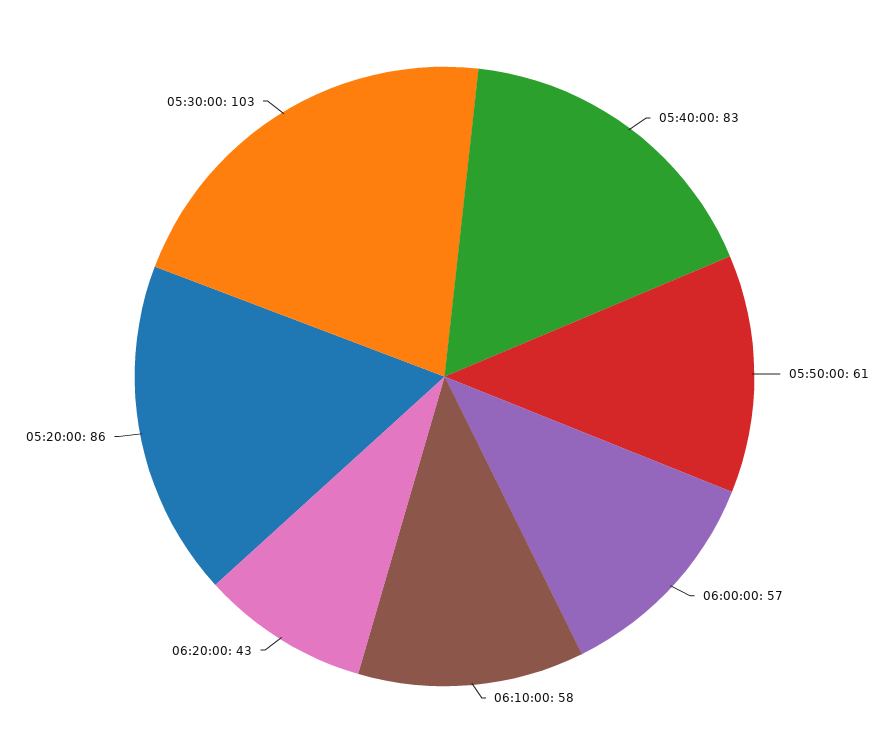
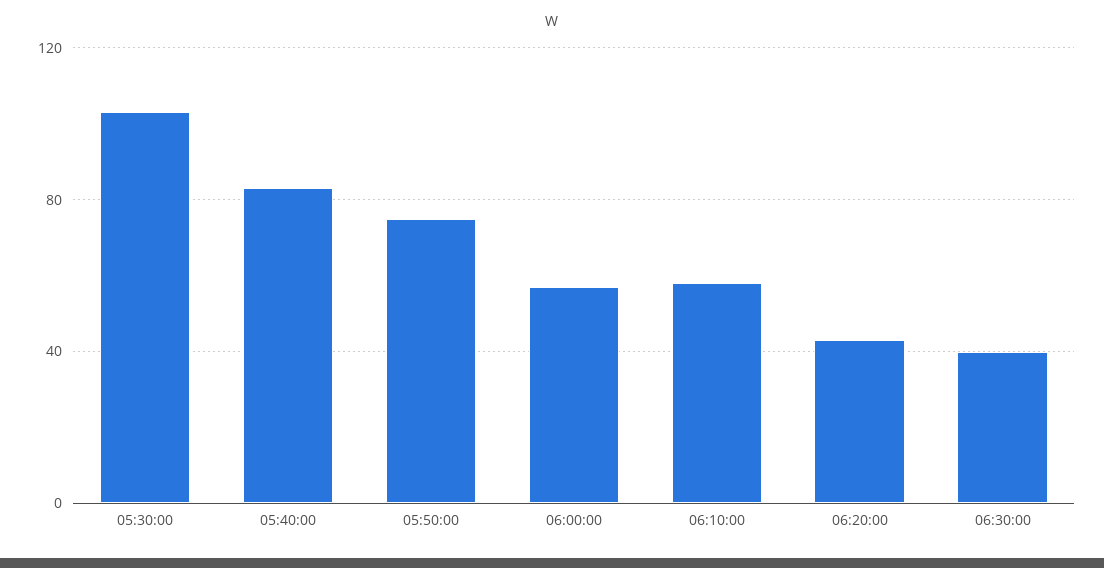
05:50:00: 61 -> 75
05:20:00: 86 -> none
06:30:00: none -> 40

